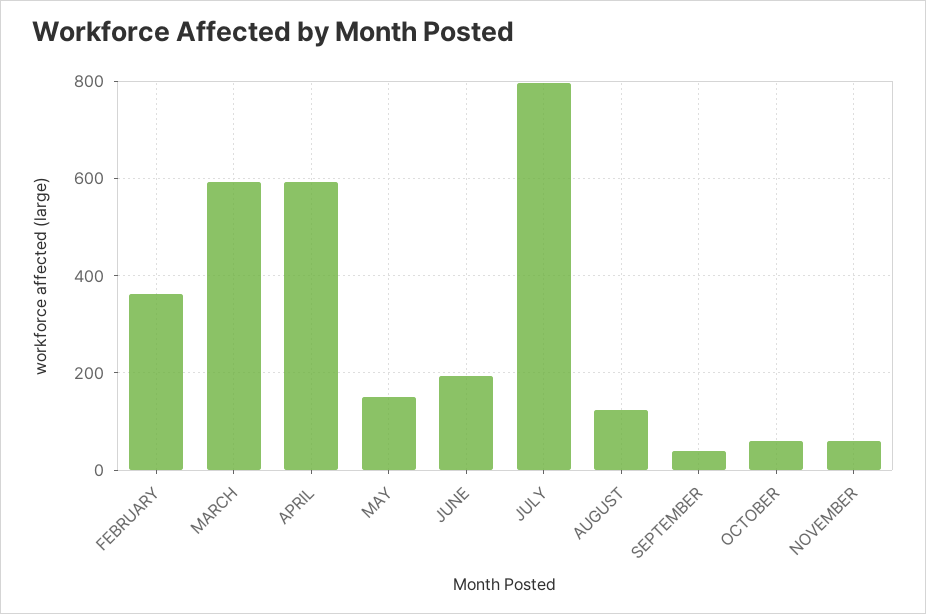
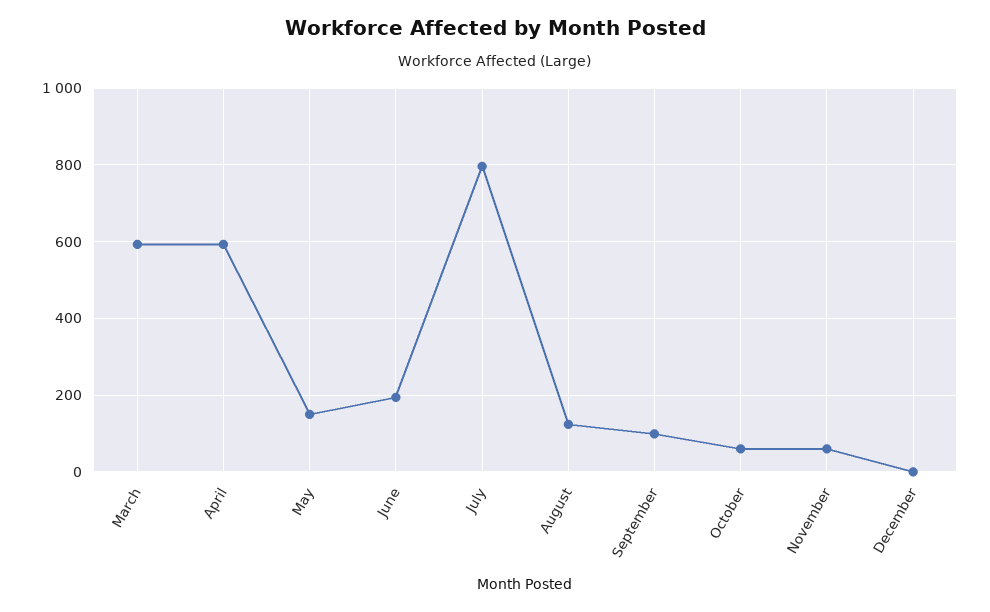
FEBRUARY: 360 -> none
SEPTEMBER: 40 -> 100
December: none -> 0

